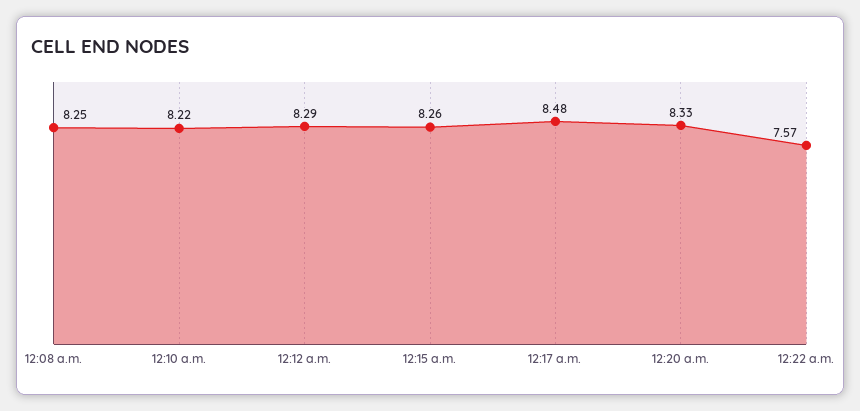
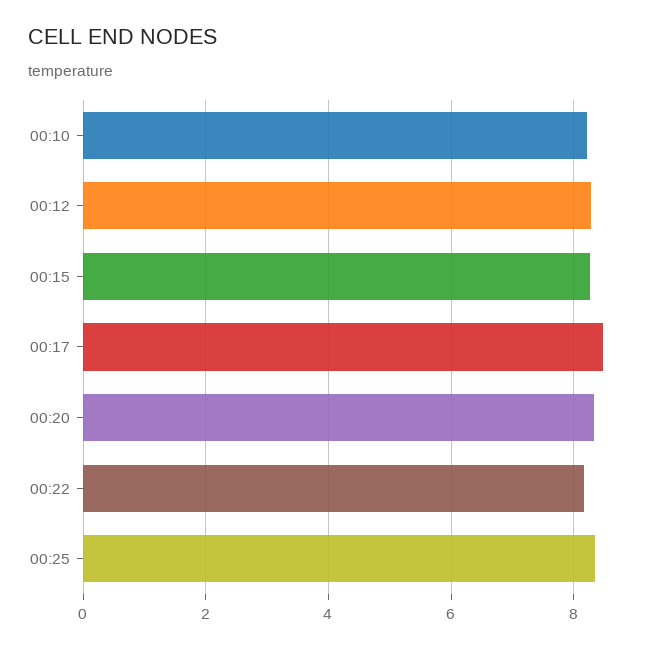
12:08 a.m.: 8.25 -> none
12:22 a.m.: 7.57 -> 8.2
00:25: none -> 8.4

